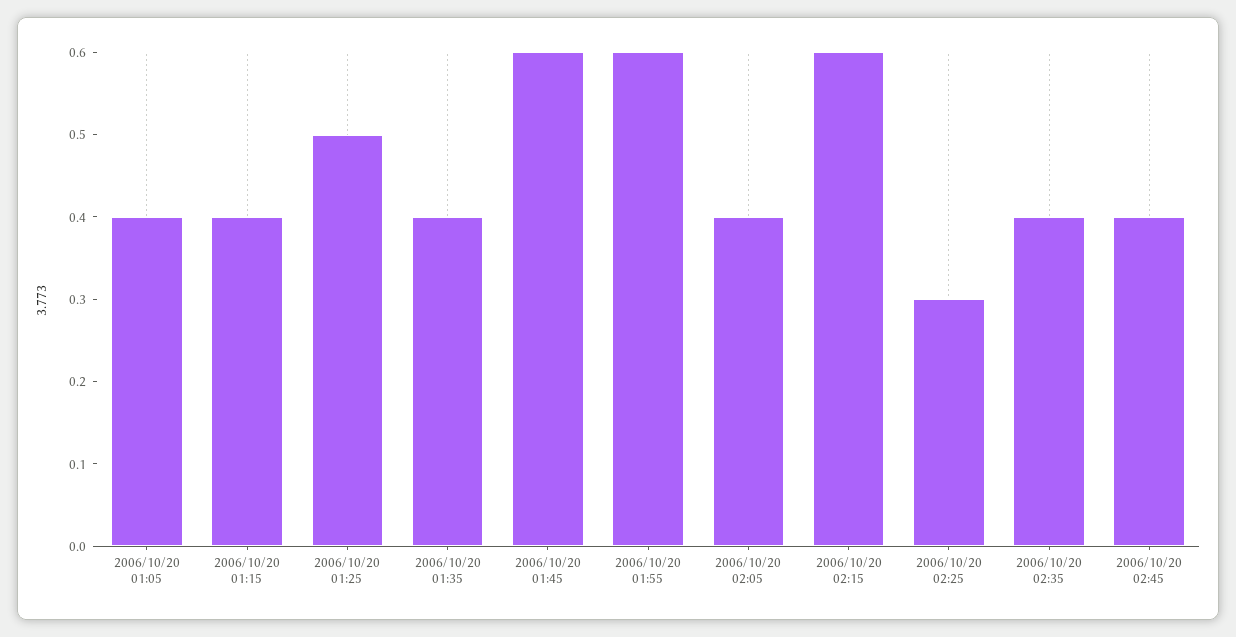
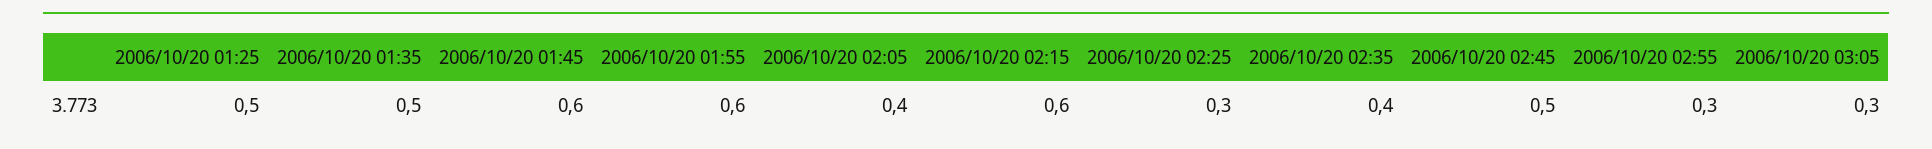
2006/10/20 01:05: 0.4 -> none
2006/10/20 01:15: 0.4 -> none
2006/10/20 01:35: 0.4 -> 0.5
2006/10/20 02:45: 0.4 -> 0.5
2006/10/20 02:55: none -> 0.3
2006/10/20 03:05: none -> 0.3

